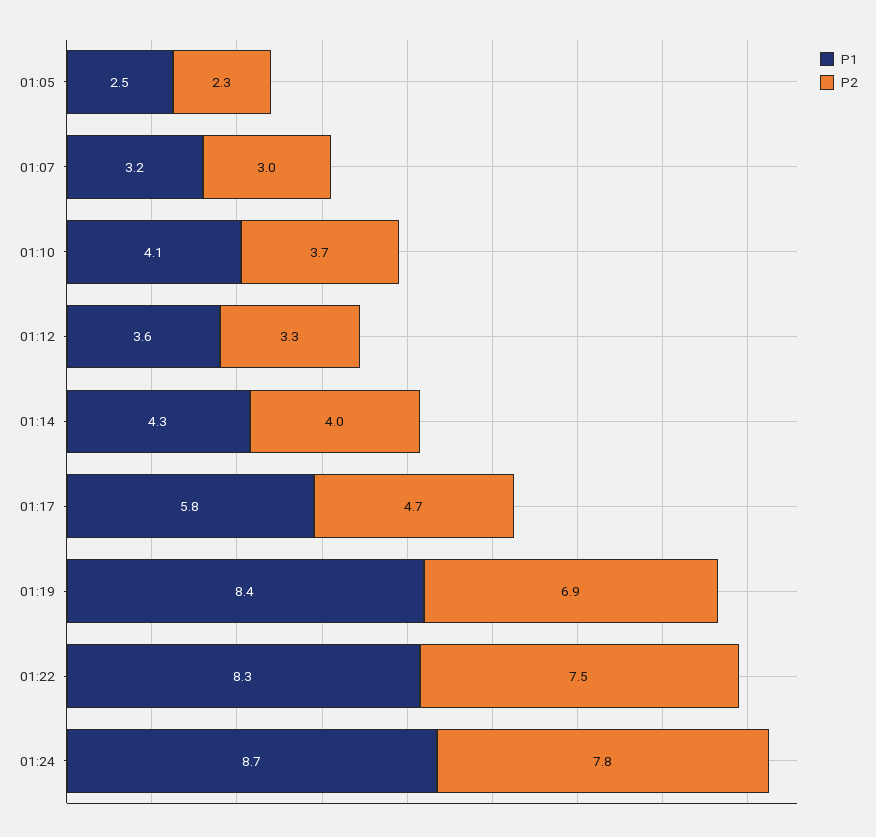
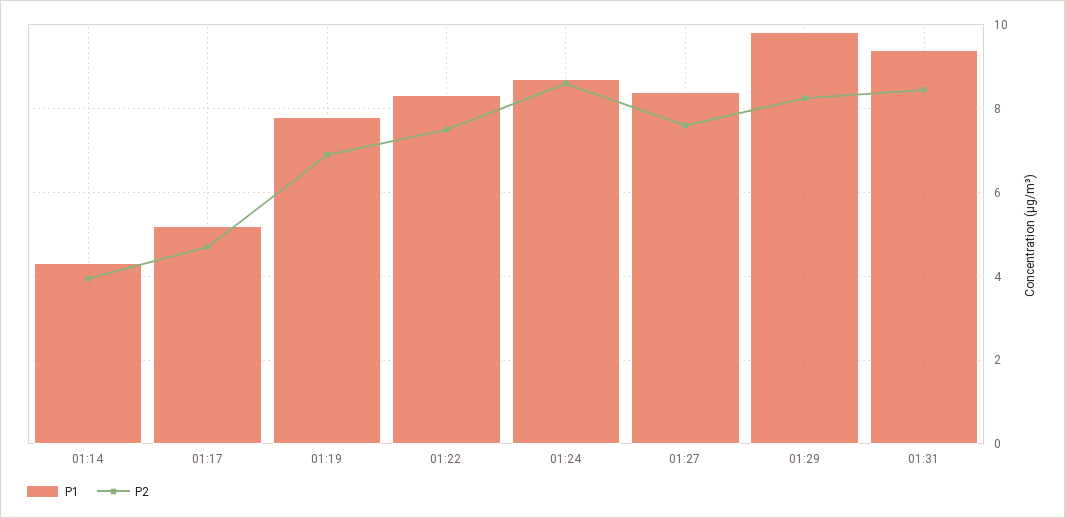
P1, 01:05: 2.5 -> none
P2, 01:05: 2.3 -> none
P1, 01:07: 3.2 -> none
P2, 01:07: 3 -> none
P1, 01:10: 4.1 -> none
P2, 01:10: 3.7 -> none
P1, 01:12: 3.6 -> none
P2, 01:12: 3.3 -> none
P1, 01:17: 5.8 -> 5.2
P1, 01:19: 8.4 -> 7.8
P2, 01:24: 7.8 -> 8.6
P1, 01:27: none -> 8.4
P2, 01:27: none -> 7.6
P1, 01:29: none -> 9.8
P2, 01:29: none -> 8.2
P1, 01:31: none -> 9.4
P2, 01:31: none -> 8.4

